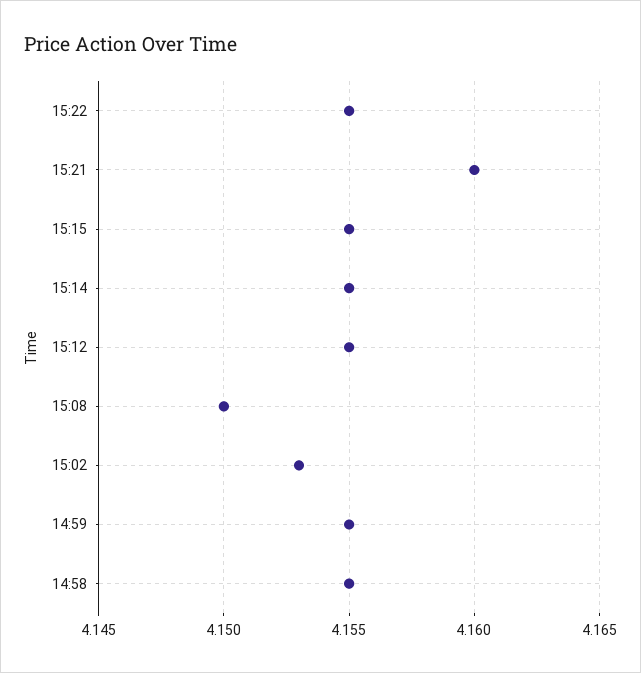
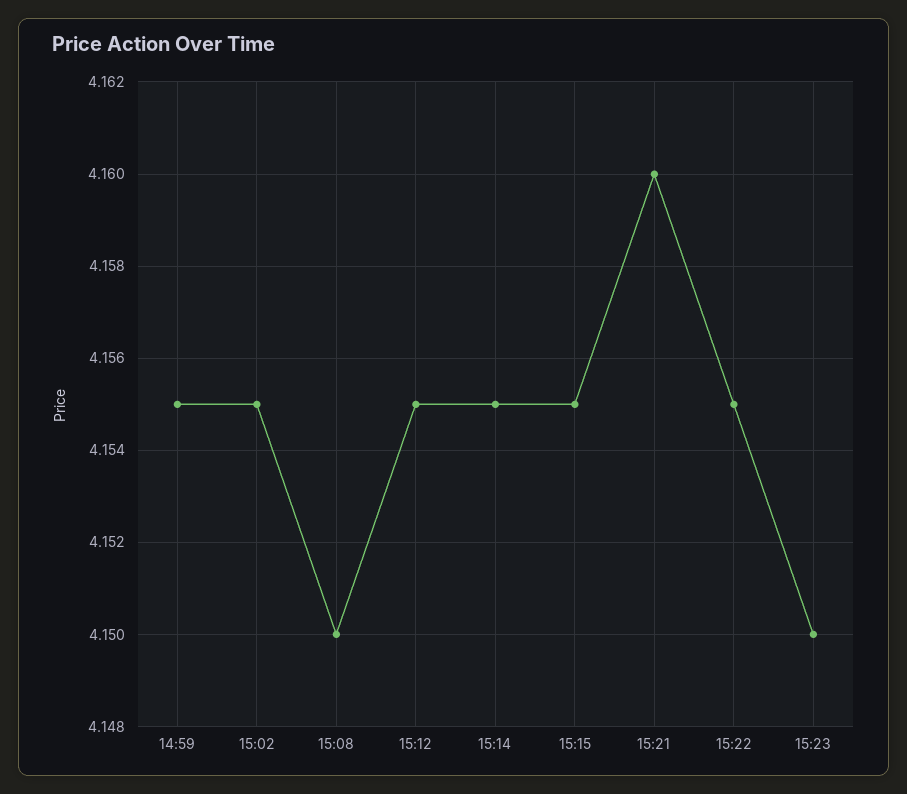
15:02: 4.153 -> 4.155
14:58: 4.155 -> none
15:23: none -> 4.15

